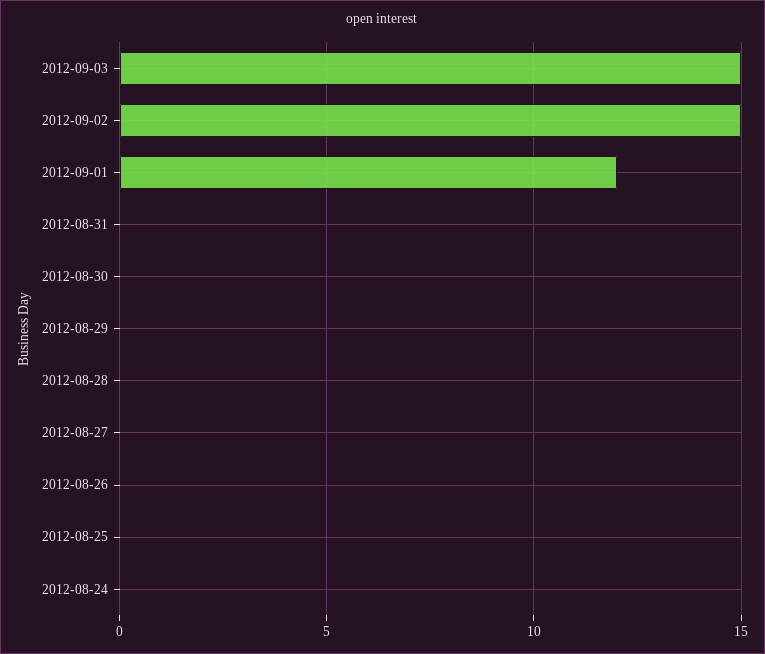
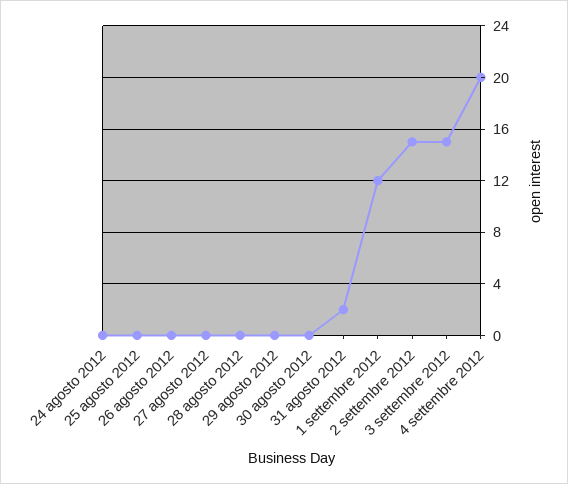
2012-08-31: 0 -> 2
4 settembre 2012: none -> 20

